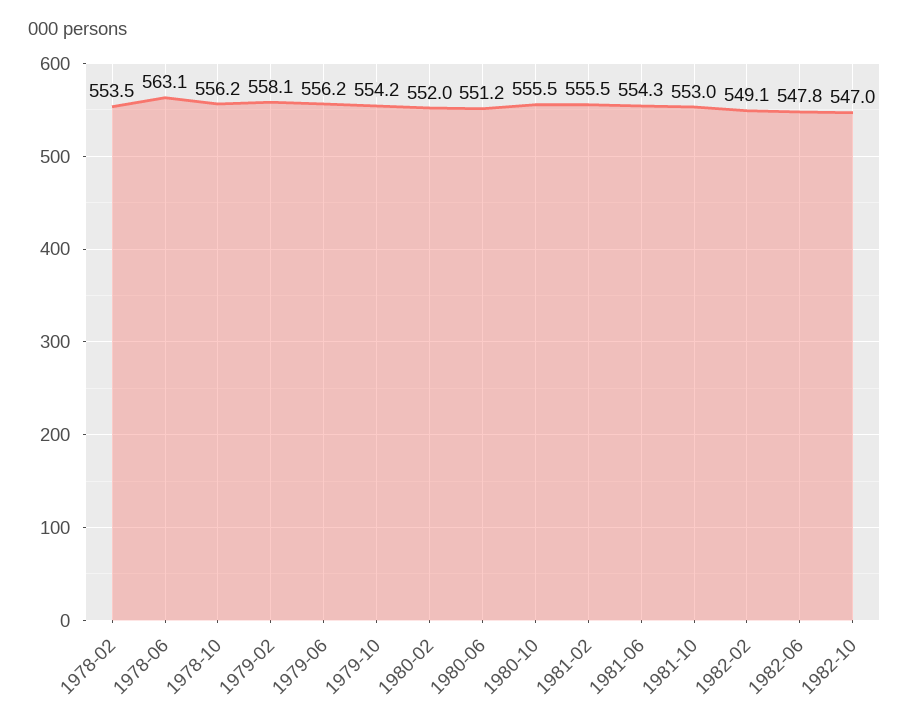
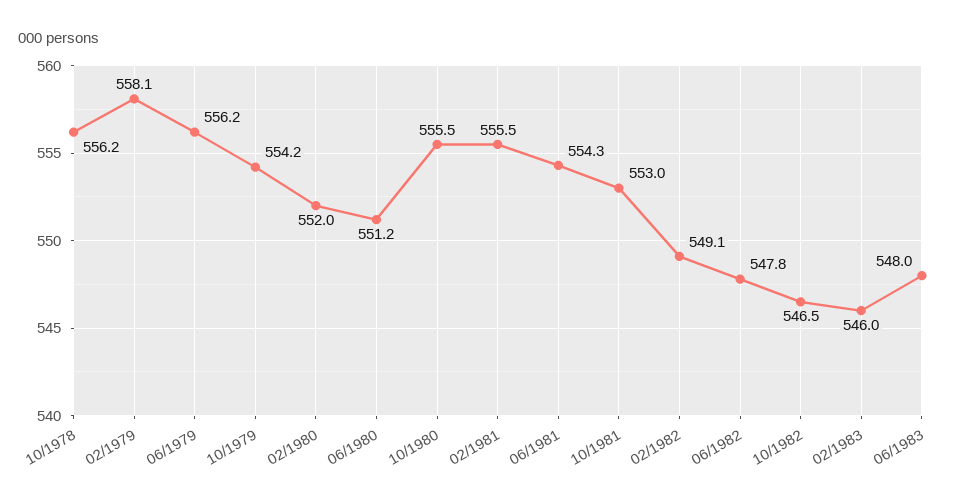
1978-02: 553.5 -> none
1978-06: 563.1 -> none
1982-10: 547 -> 546.5
02/1983: none -> 546
06/1983: none -> 548

